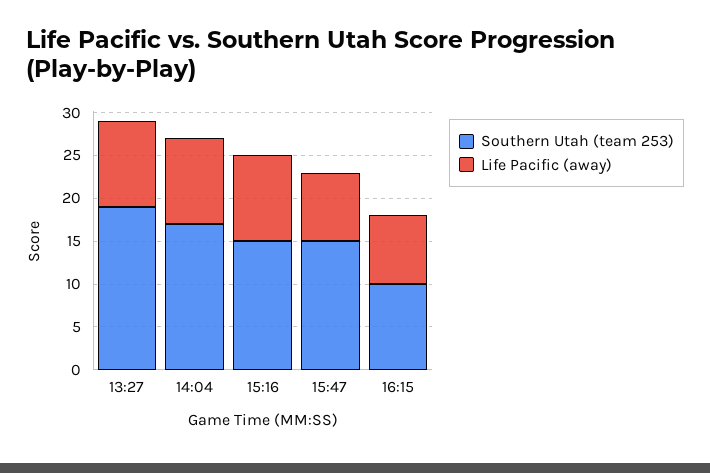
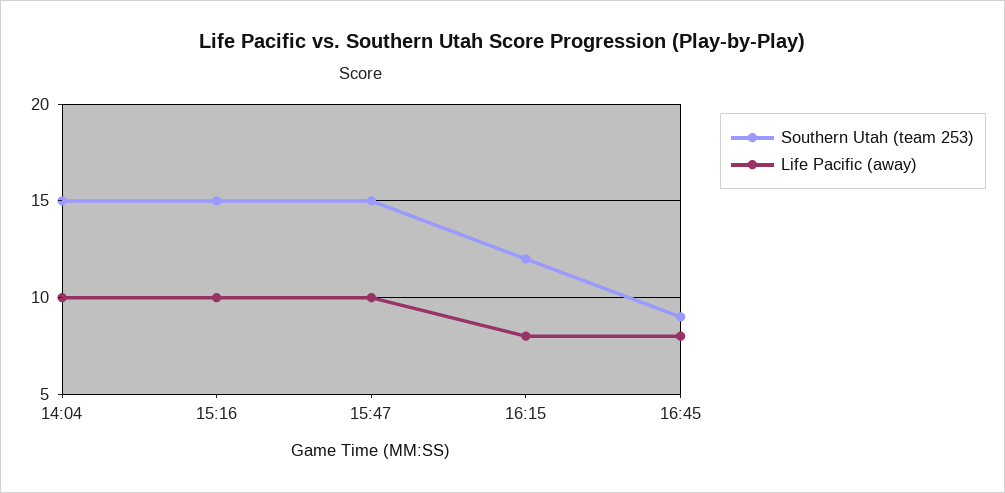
Southern Utah (team 253), 13:27: 19 -> none
Life Pacific (away), 13:27: 10 -> none
Southern Utah (team 253), 14:04: 17 -> 15
Life Pacific (away), 15:47: 8 -> 10
Southern Utah (team 253), 16:15: 10 -> 12
Southern Utah (team 253), 16:45: none -> 9
Life Pacific (away), 16:45: none -> 8

